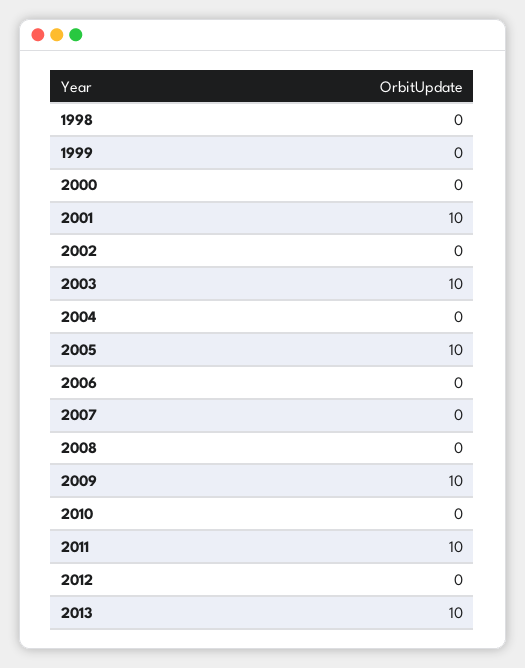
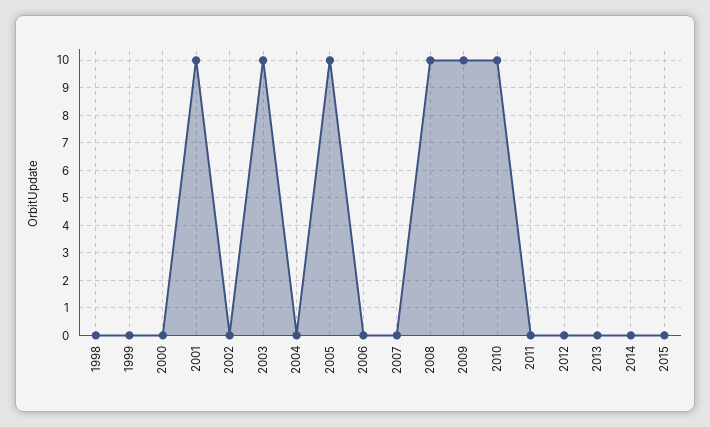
2008: 0 -> 10
2010: 0 -> 10
2011: 10 -> 0
2013: 10 -> 0
2014: none -> 0
2015: none -> 0

